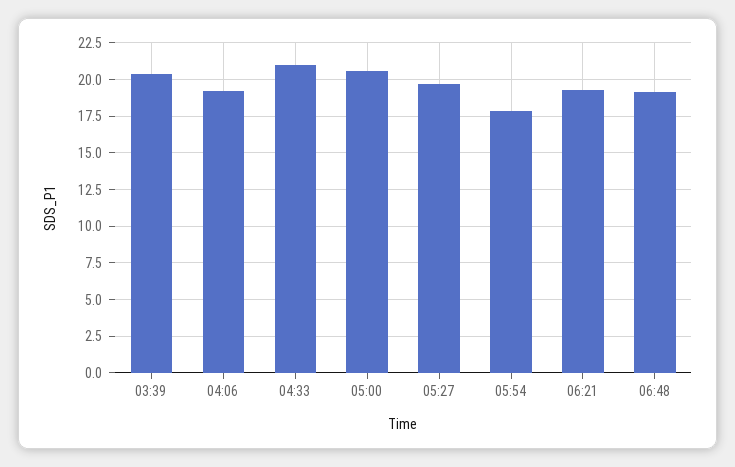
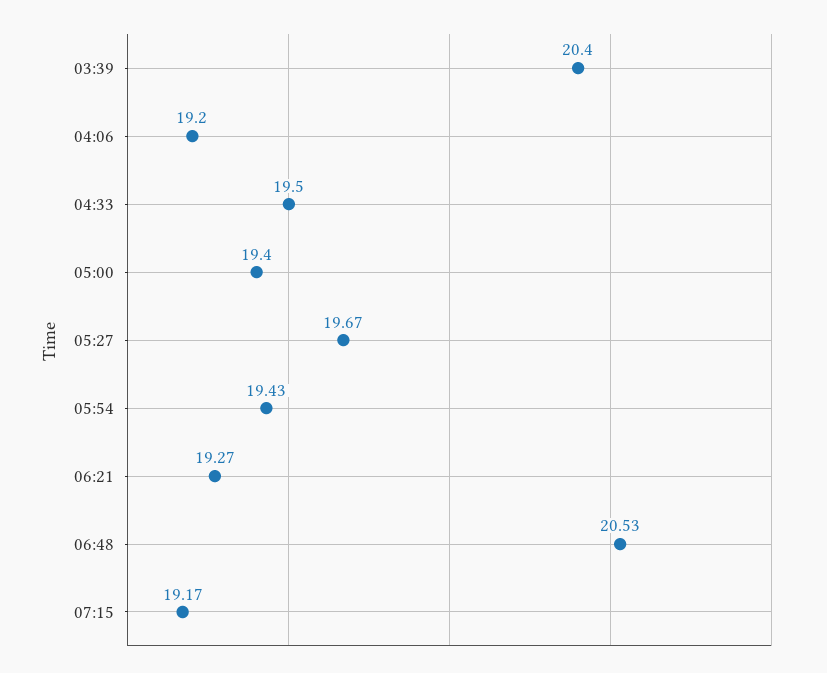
04:33: 21 -> 19.5
05:00: 20.5 -> 19.4
05:54: 18 -> 19.43
06:48: 19 -> 20.53
07:15: none -> 19.17

